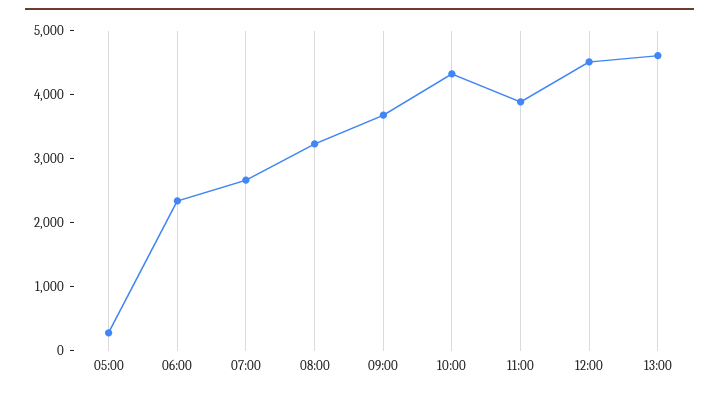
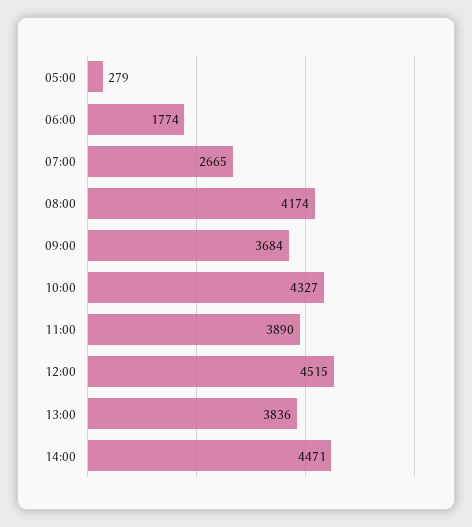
06:00: 2400 -> 1774
08:00: 3200 -> 4174
13:00: 4600 -> 3836
14:00: none -> 4471

